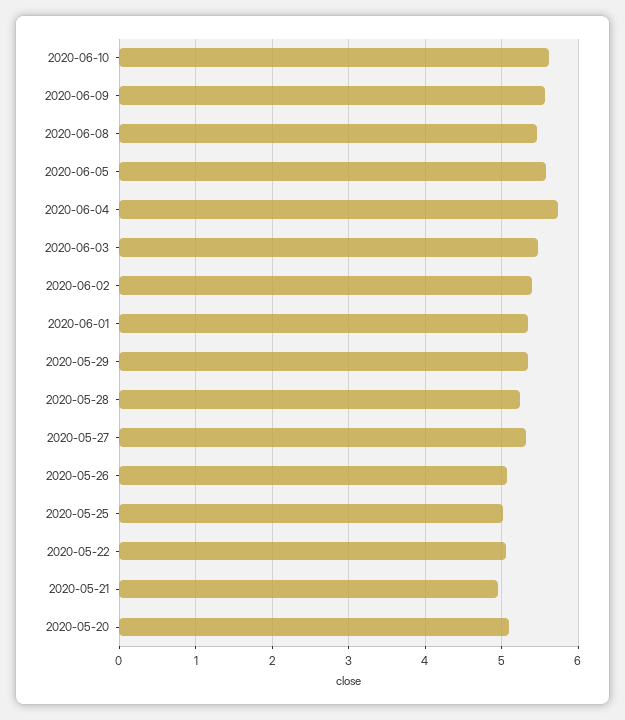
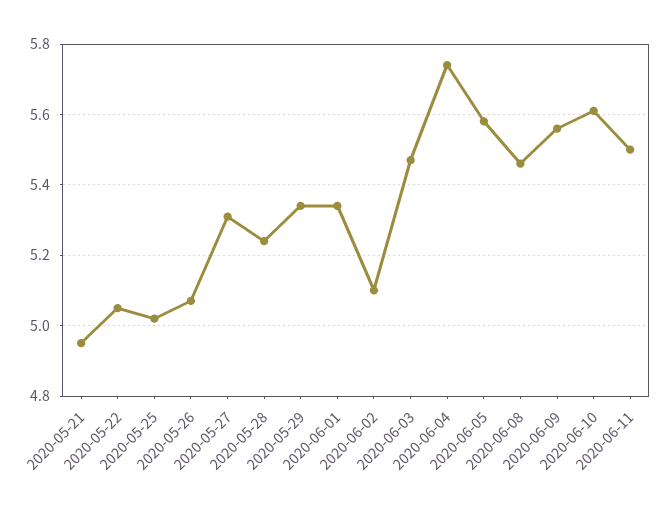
2020-06-02: 5.4 -> 5.1
2020-05-20: 5.1 -> none
2020-06-11: none -> 5.5

